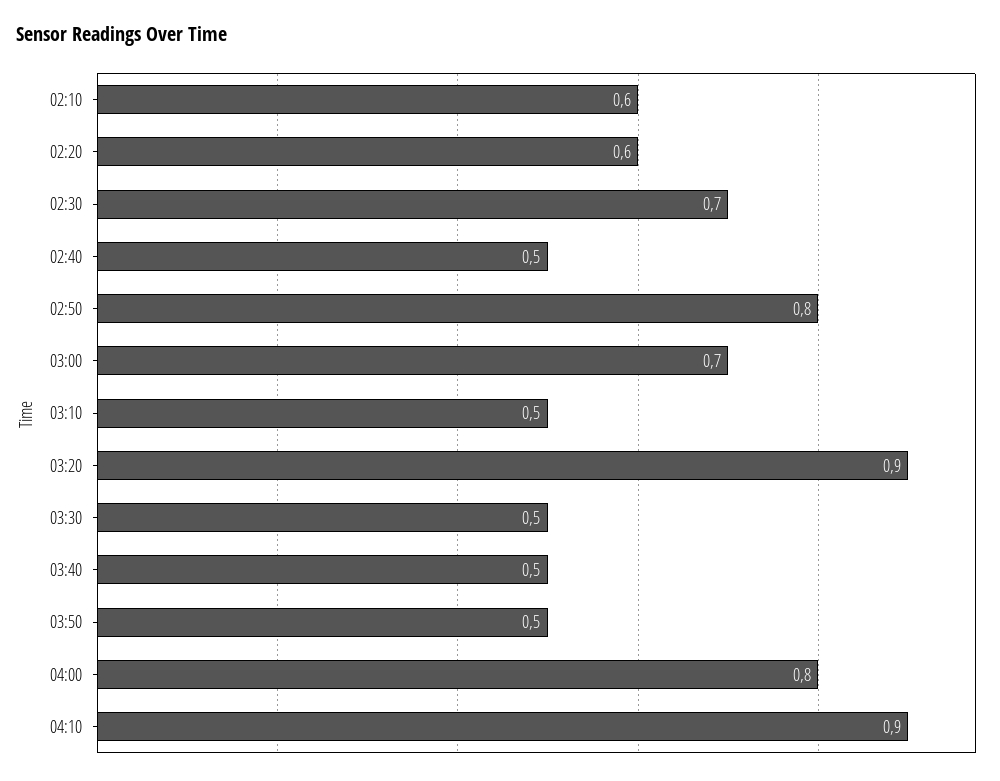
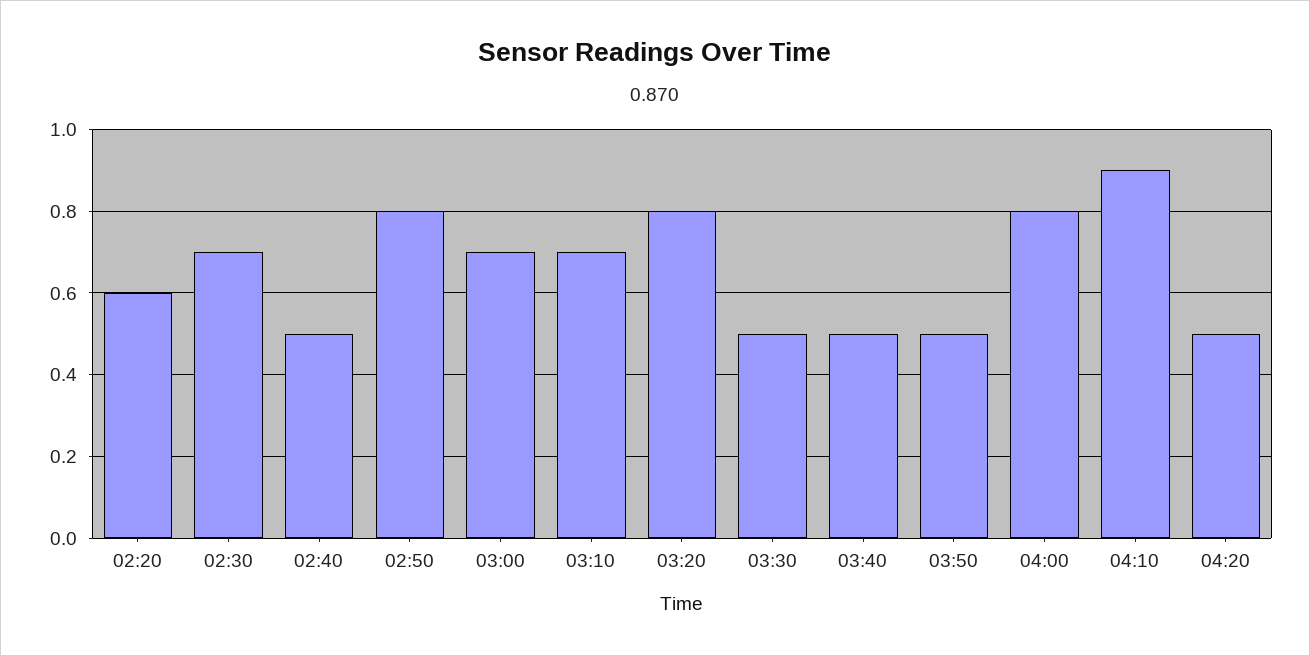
02:10: 0.6 -> none
03:10: 0.5 -> 0.7
03:20: 0.9 -> 0.8
04:20: none -> 0.5

